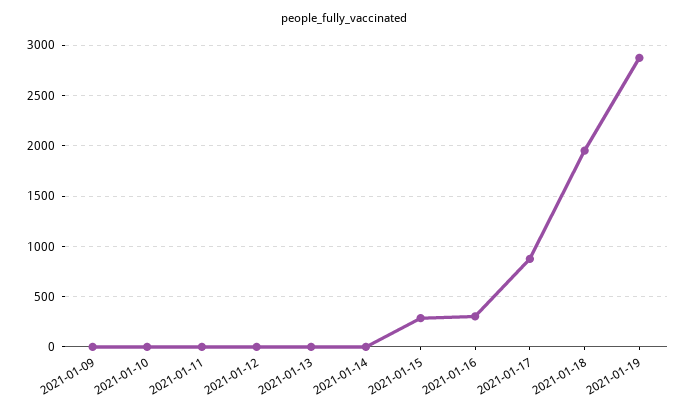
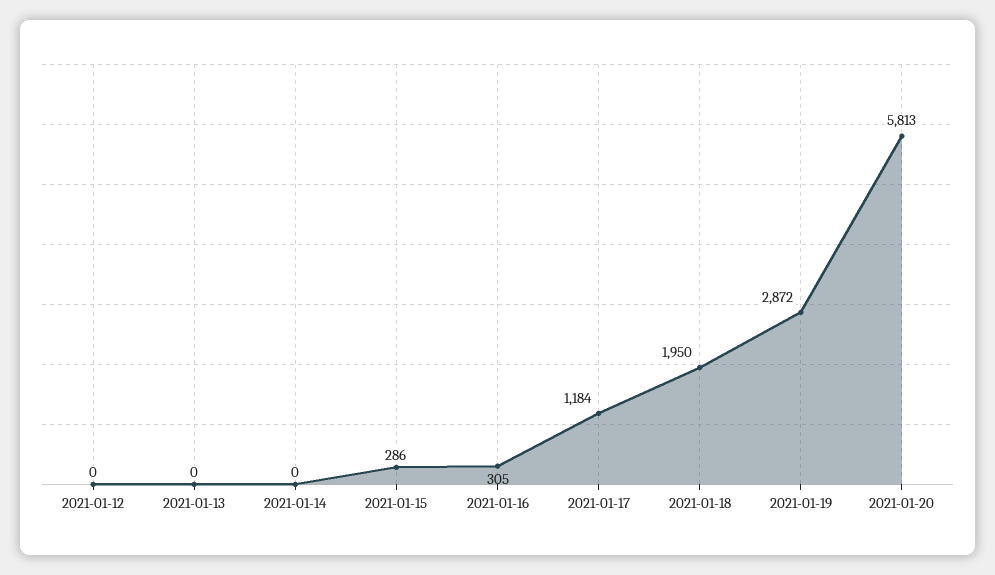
2021-01-09: 0 -> none
2021-01-10: 0 -> none
2021-01-11: 0 -> none
2021-01-17: 900 -> 1184
2021-01-20: none -> 5813

